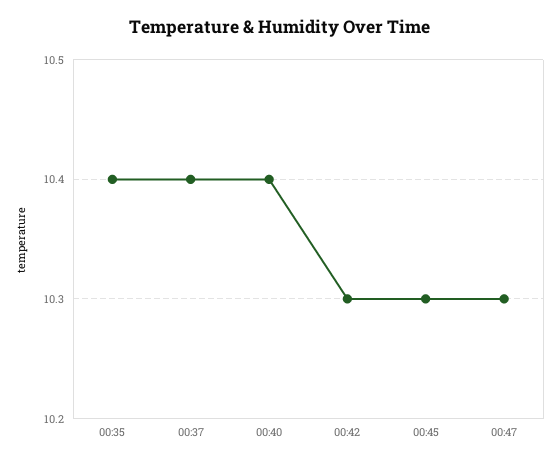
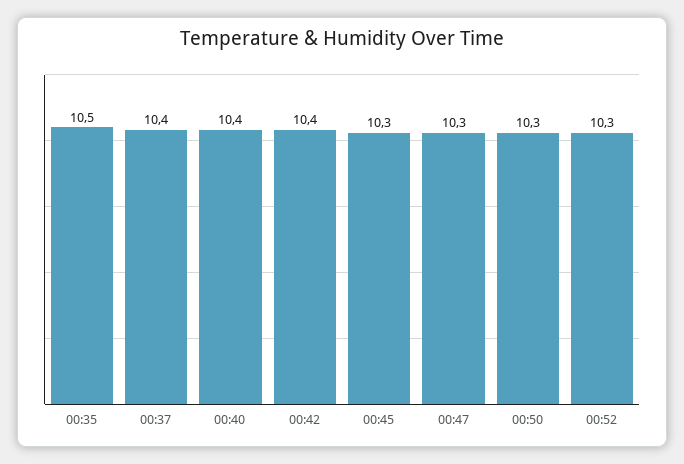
00:35: 10.4 -> 10.5
00:42: 10.3 -> 10.4
00:50: none -> 10.3
00:52: none -> 10.3

